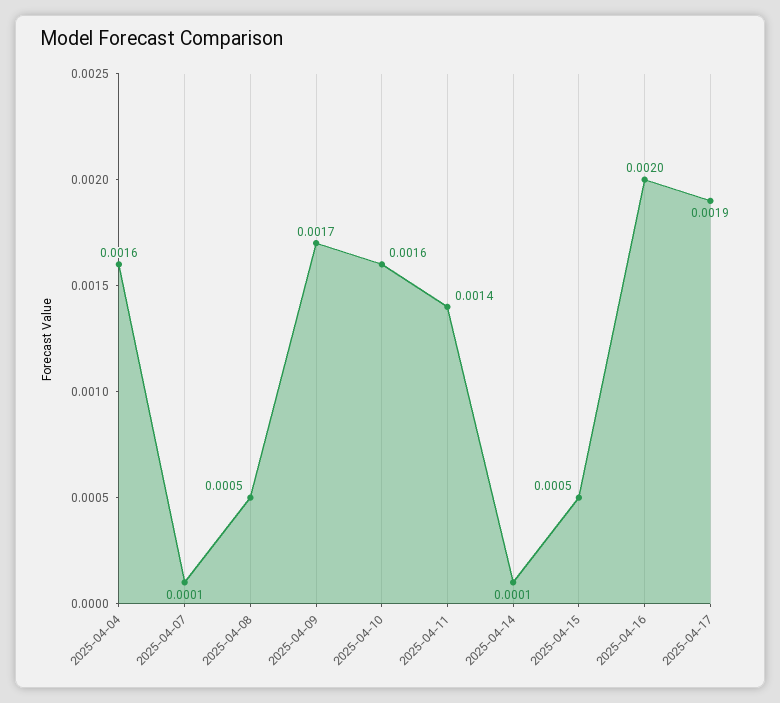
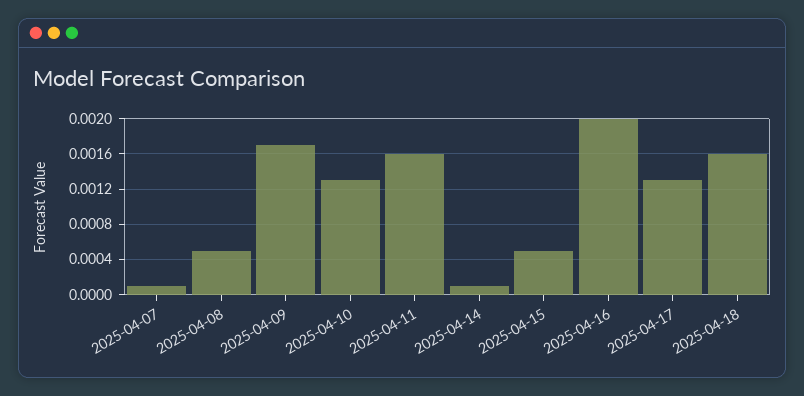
2025-04-04: 0.0016 -> none
2025-04-10: 0.0016 -> 0.0013
2025-04-11: 0.0014 -> 0.0016
2025-04-17: 0.0019 -> 0.0013
2025-04-18: none -> 0.0016

